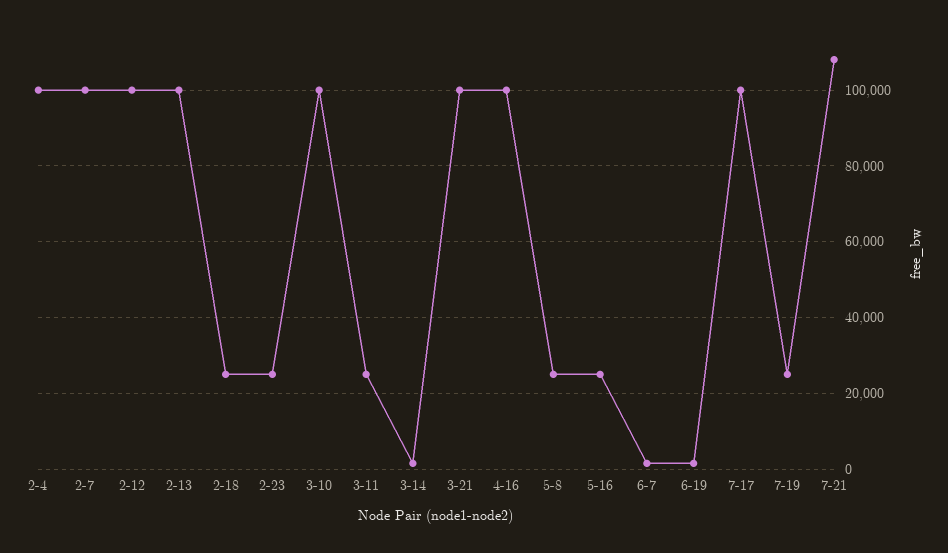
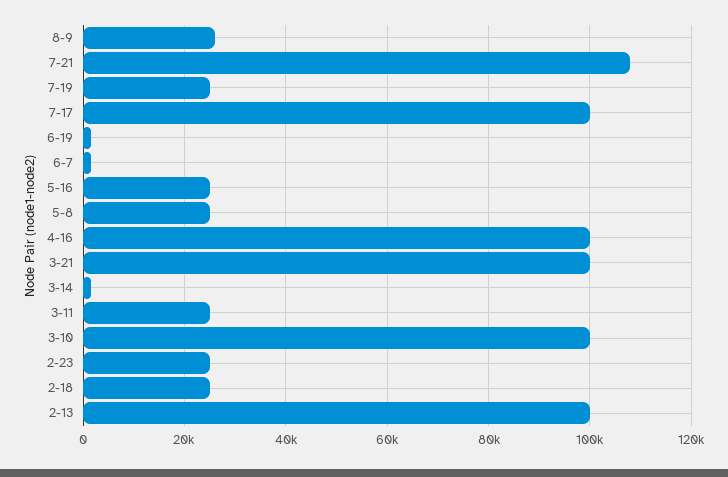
2-4: 100000 -> none
2-7: 100000 -> none
2-12: 100000 -> none
8-9: none -> 26000

